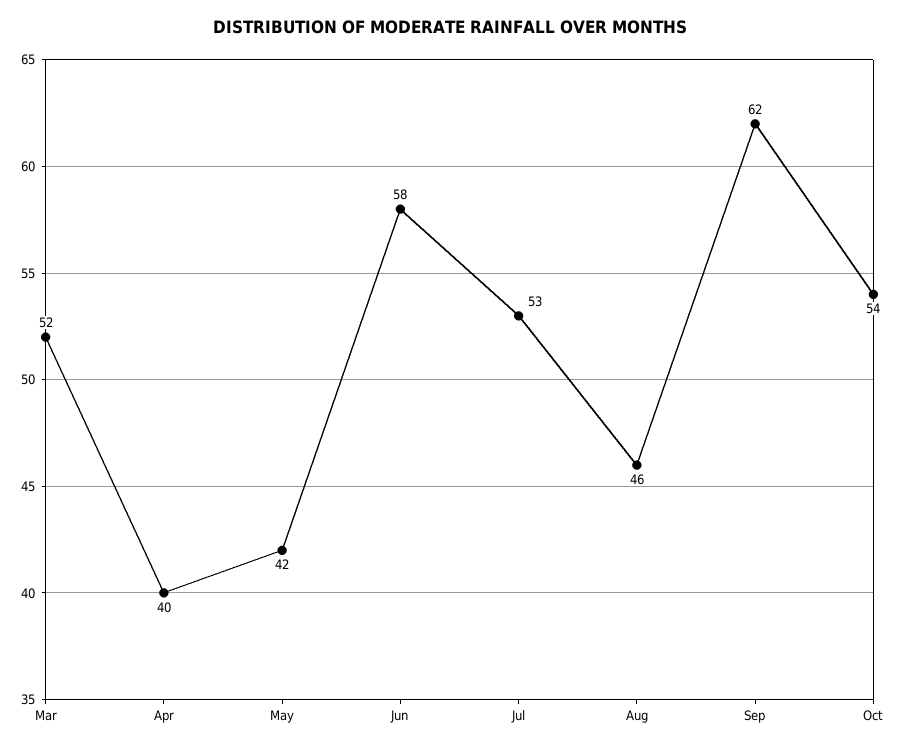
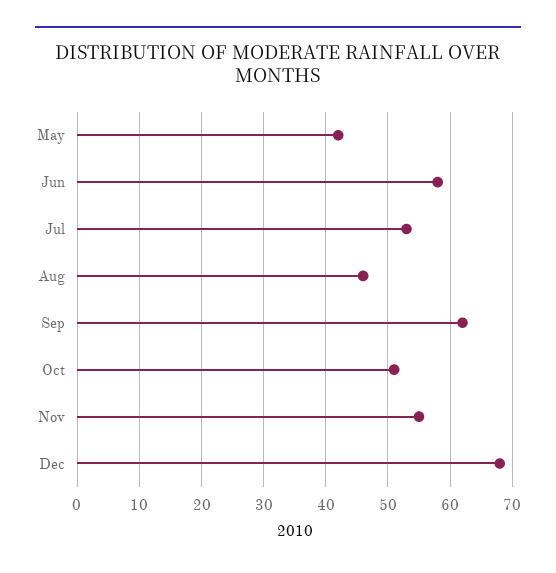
Mar: 52 -> none
Apr: 40 -> none
Oct: 54 -> 51
Nov: none -> 55
Dec: none -> 68

